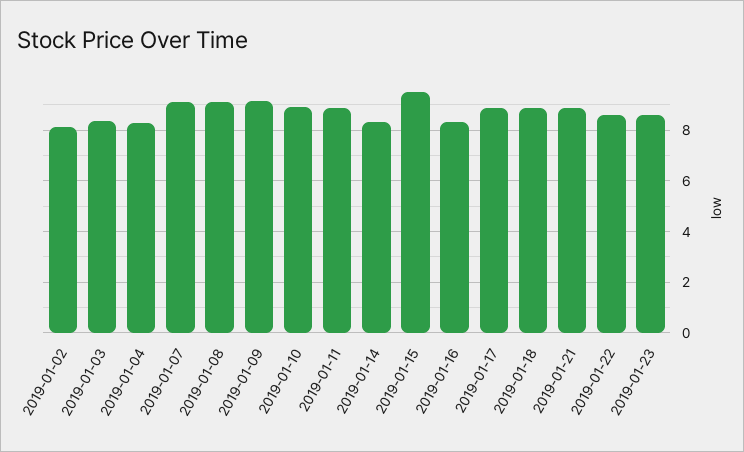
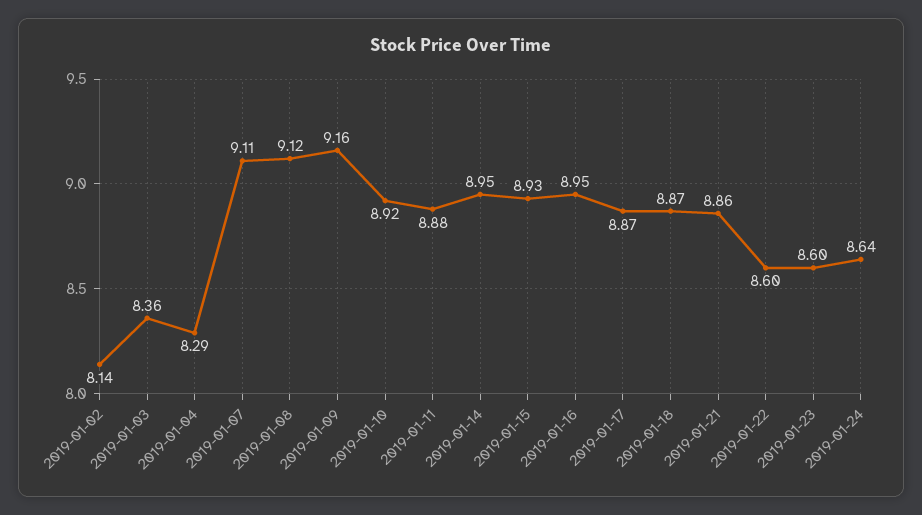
2019-01-14: 8.25 -> 8.95
2019-01-15: 9.5 -> 8.93
2019-01-16: 8.25 -> 8.95
2019-01-24: none -> 8.64

